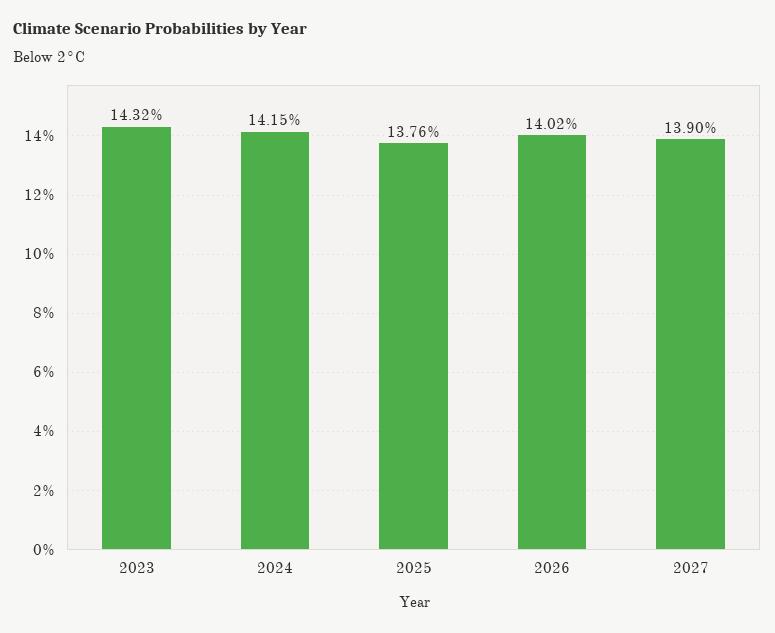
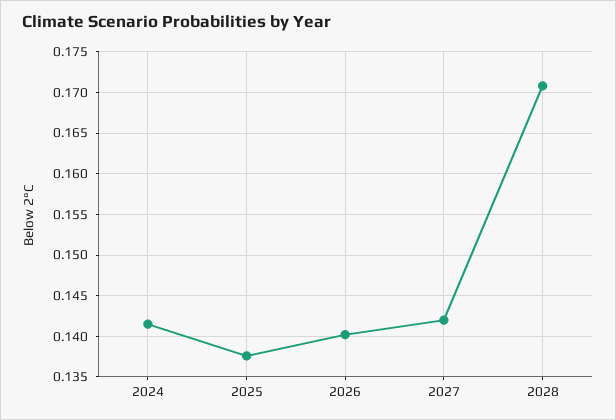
2023: 0.1432 -> none
2027: 0.139 -> 0.142
2028: none -> 0.171

